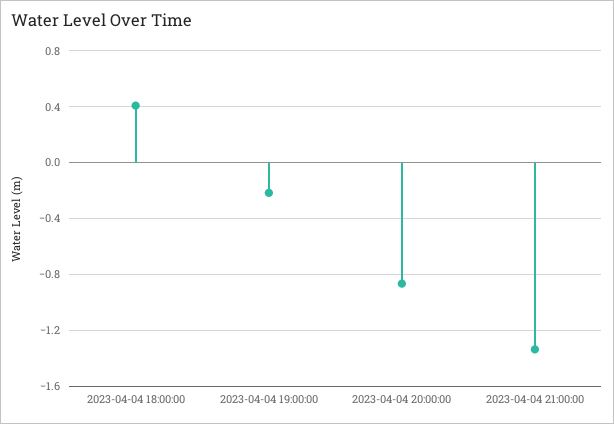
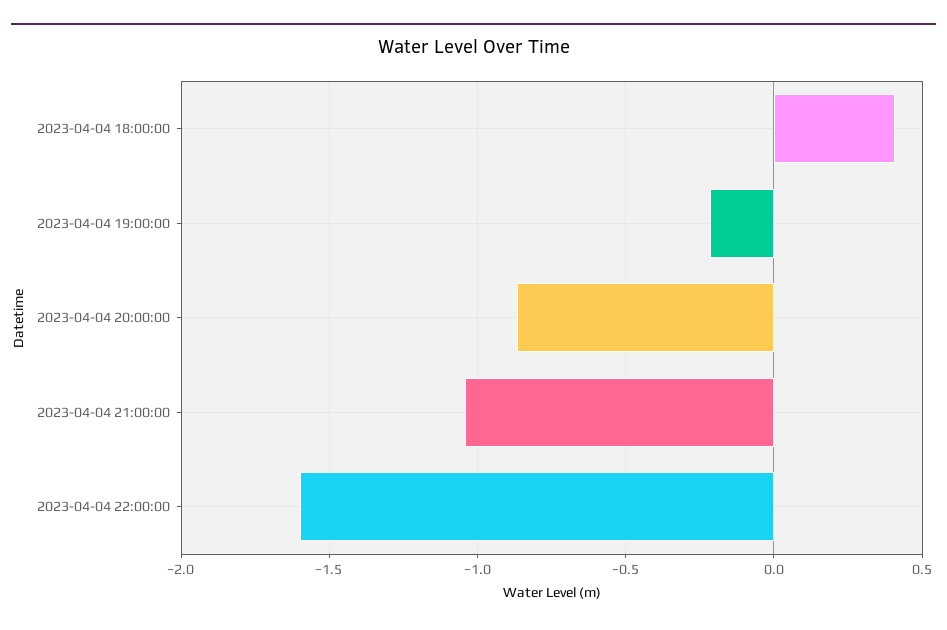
2023-04-04 21:00:00: -1.35 -> -1.05
2023-04-04 22:00:00: none -> -1.6

